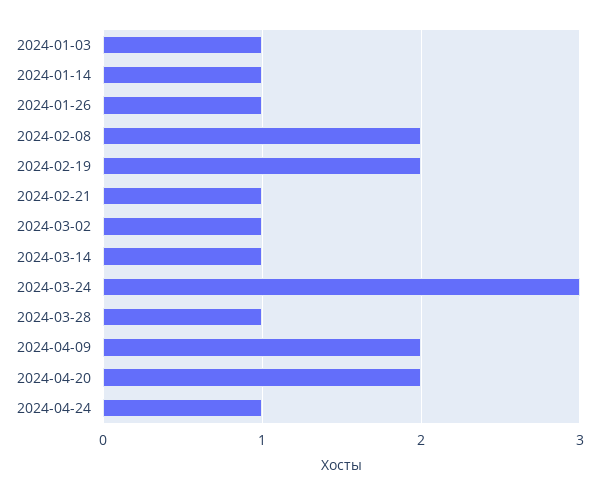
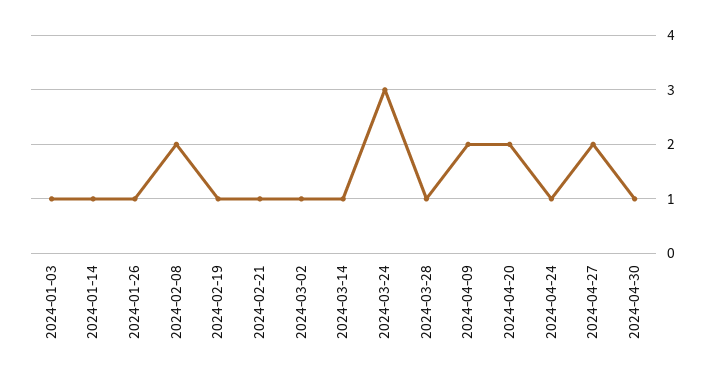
2024-02-19: 2 -> 1
2024-04-27: none -> 2
2024-04-30: none -> 1

